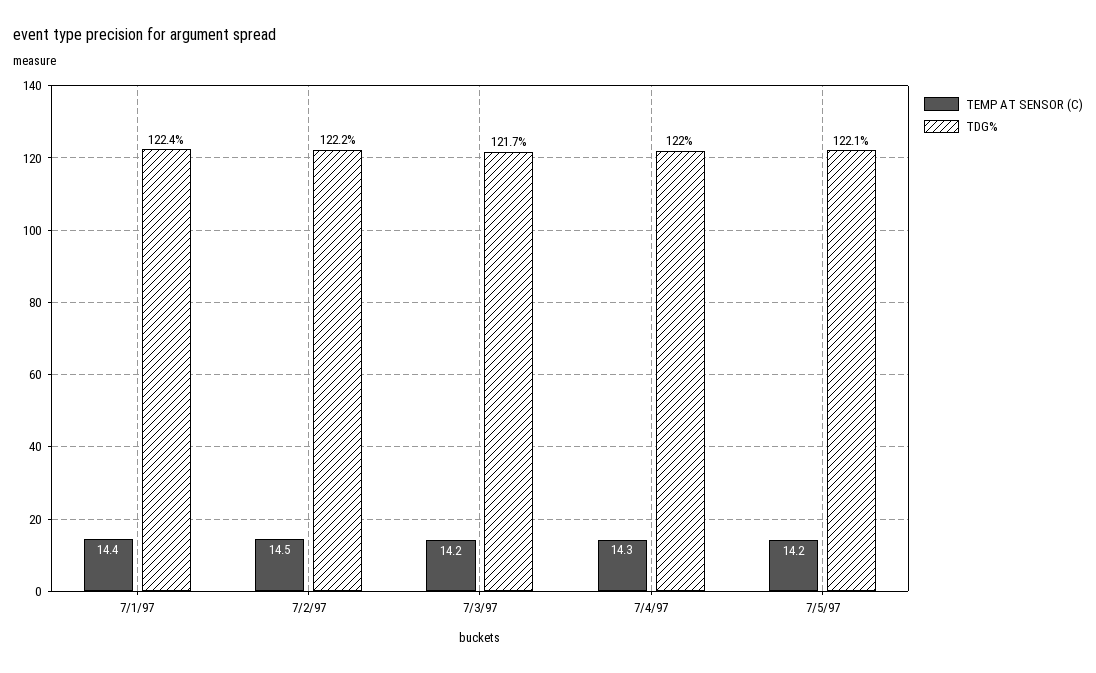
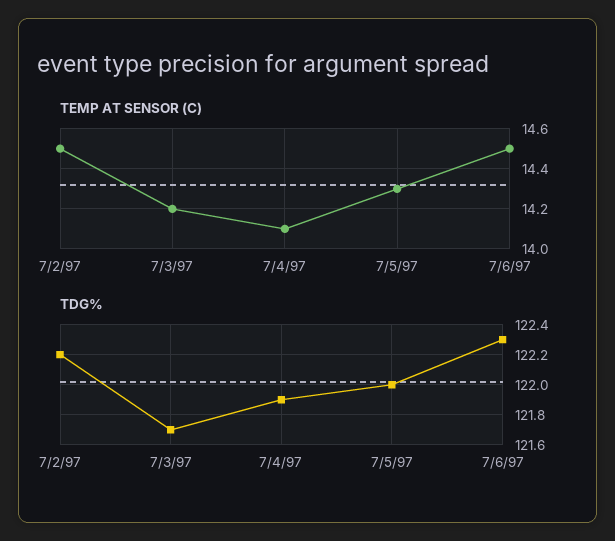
TEMP AT SENSOR (C), 7/1/97: 14.4 -> none
TDG%, 7/1/97: 122.4 -> none
TEMP AT SENSOR (C), 7/4/97: 14.3 -> 14.1
TDG%, 7/4/97: 122 -> 121.9
TEMP AT SENSOR (C), 7/5/97: 14.2 -> 14.3
TDG%, 7/5/97: 122.1 -> 122
TEMP AT SENSOR (C), 7/6/97: none -> 14.5
TDG%, 7/6/97: none -> 122.3

